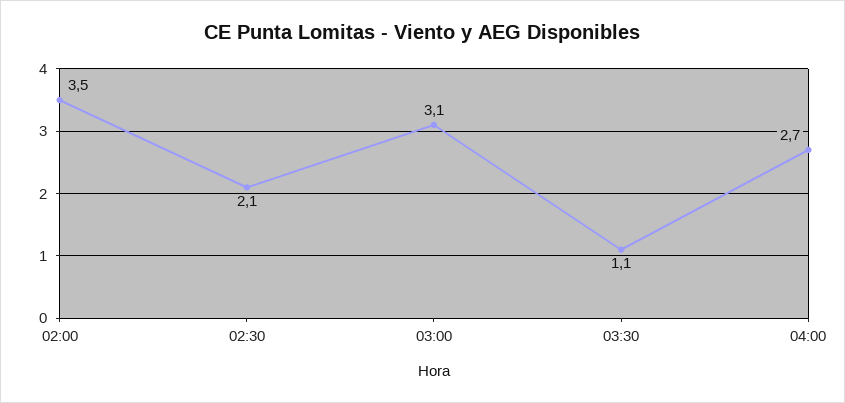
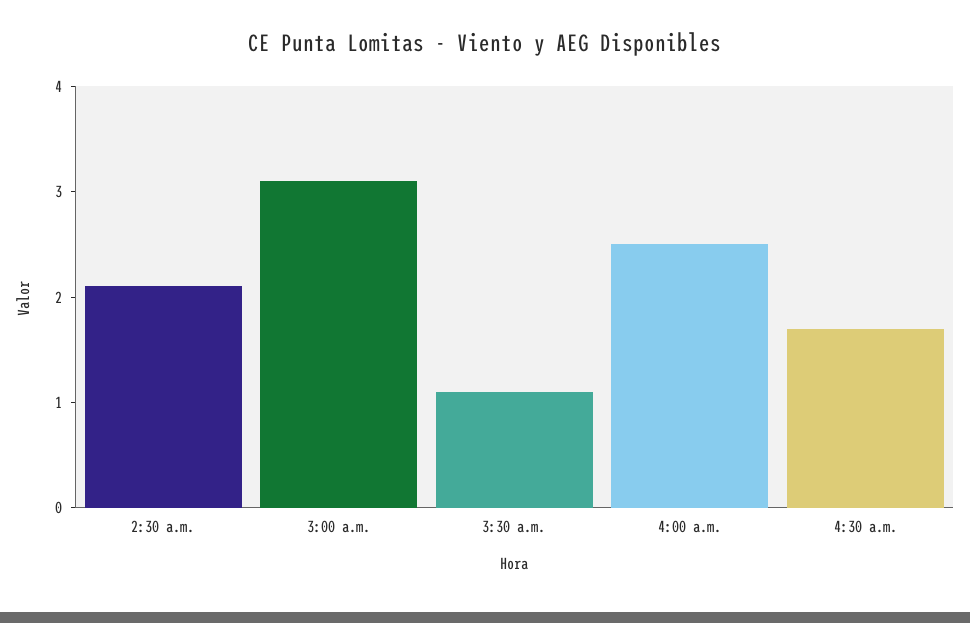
02:00: 3.5 -> none
04:00: 2.7 -> 2.5
4:30 a.m.: none -> 1.7

